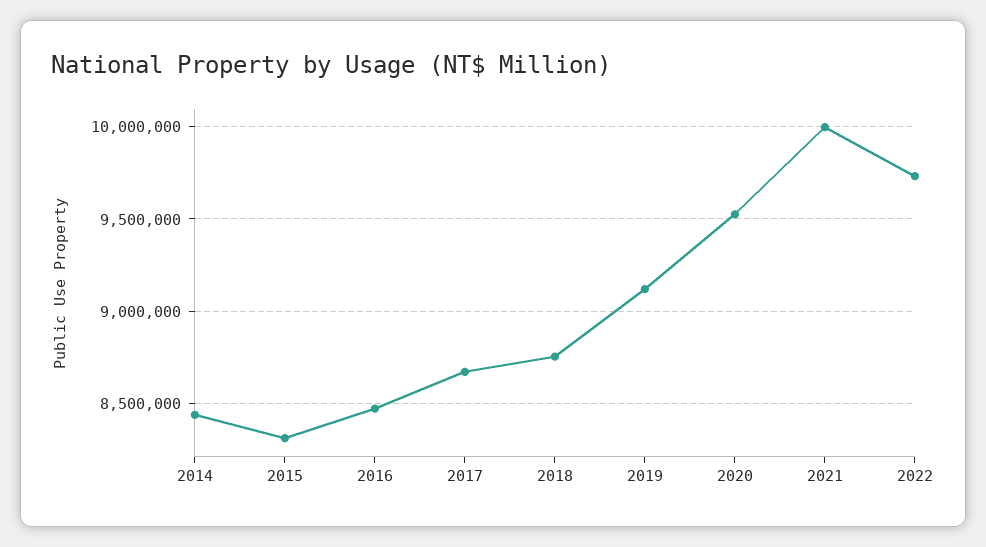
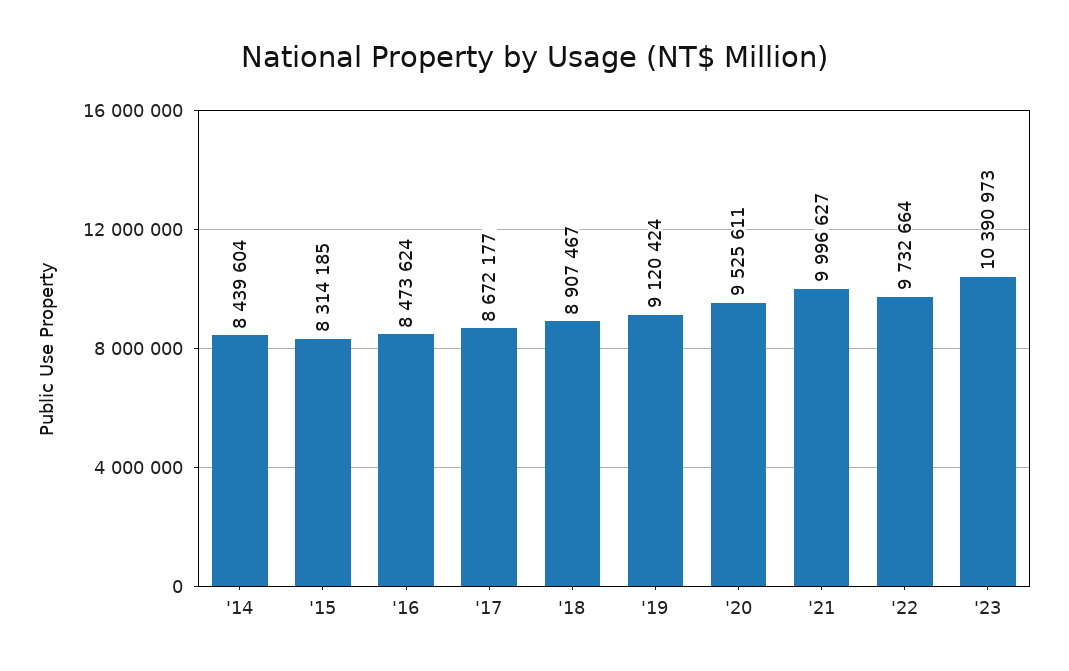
2018: 8750000 -> 8907467
'23: none -> 10390973

